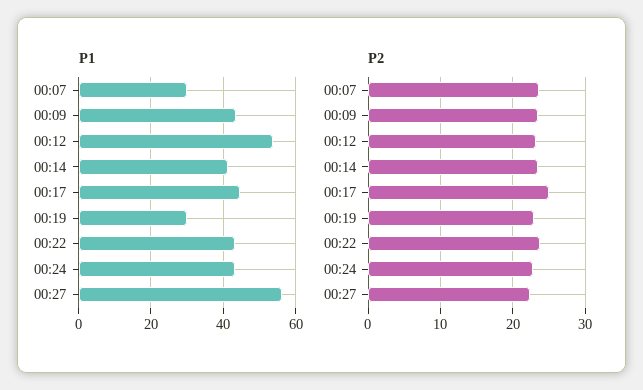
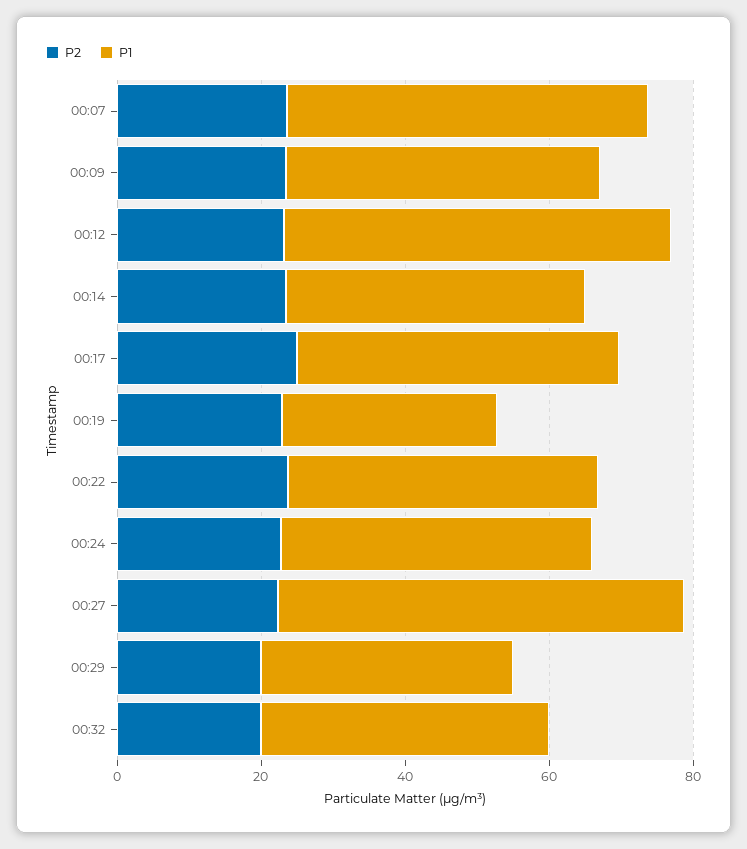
P1, 00:07: 30 -> 50
P2, 00:29: none -> 20
P1, 00:29: none -> 35
P2, 00:32: none -> 20
P1, 00:32: none -> 40

